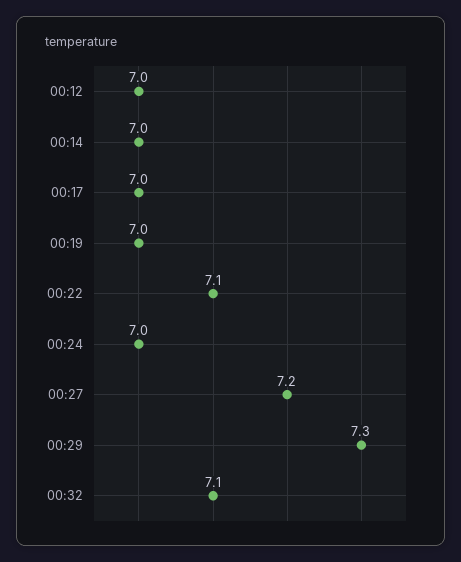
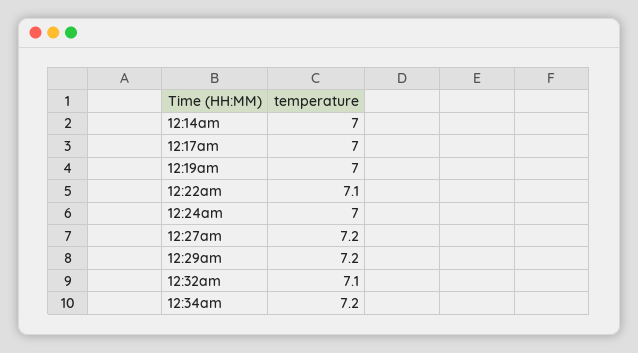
00:12: 7 -> none
00:29: 7.3 -> 7.2
12:34am: none -> 7.2

